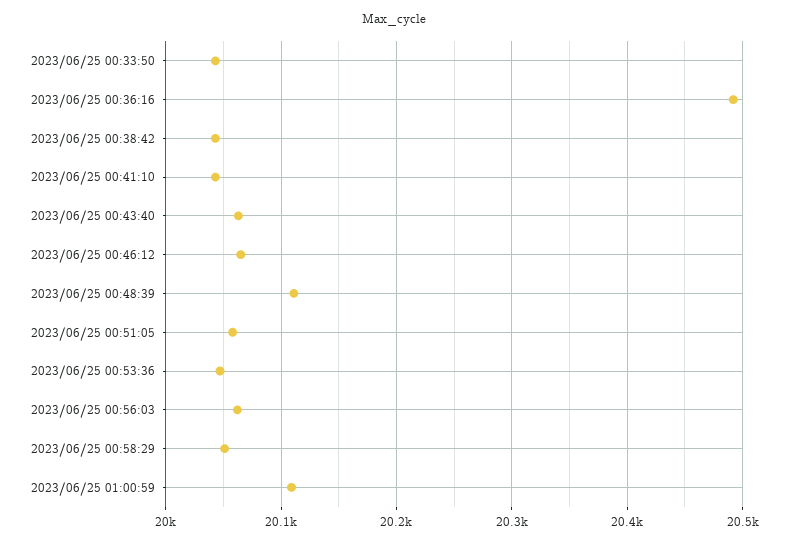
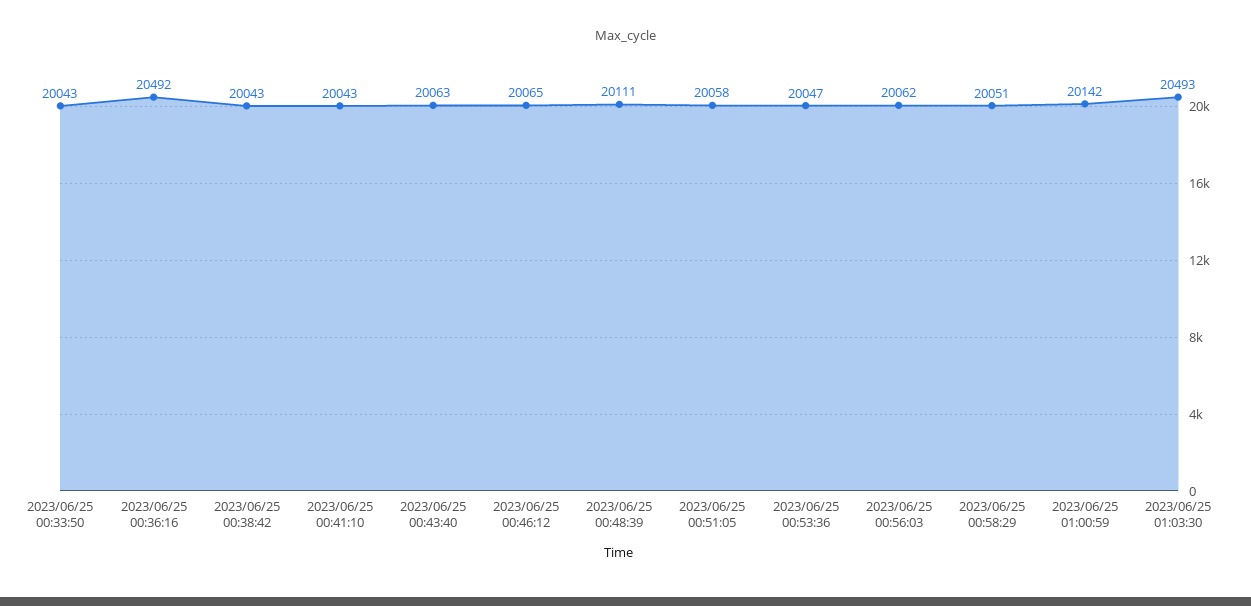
2023/06/25 01:00:59: 20110 -> 20142
2023/06/25 01:03:30: none -> 20493

